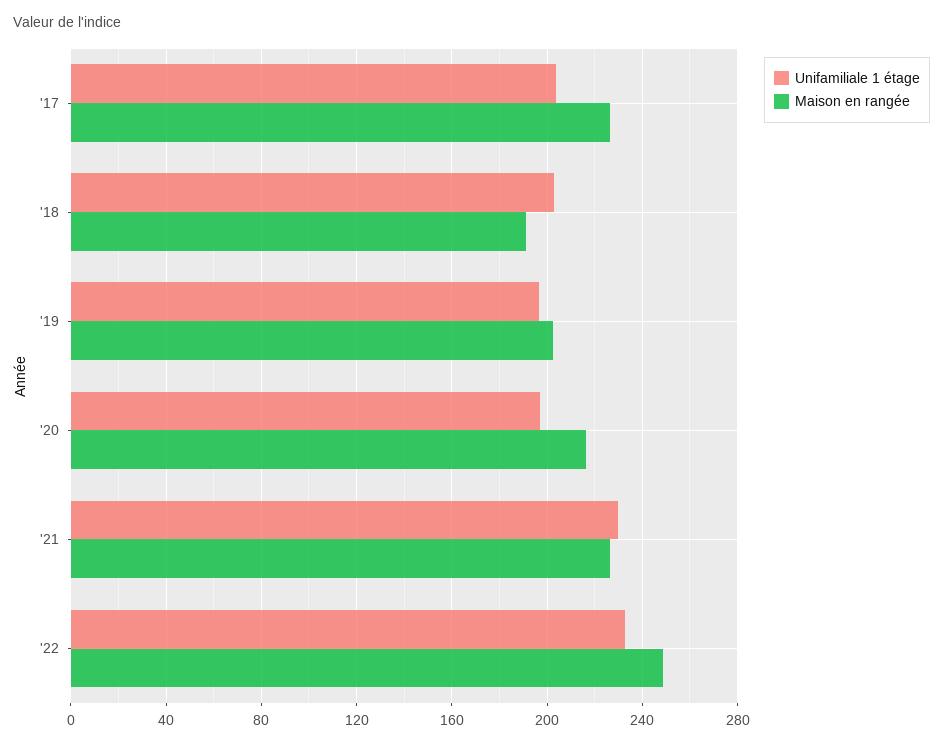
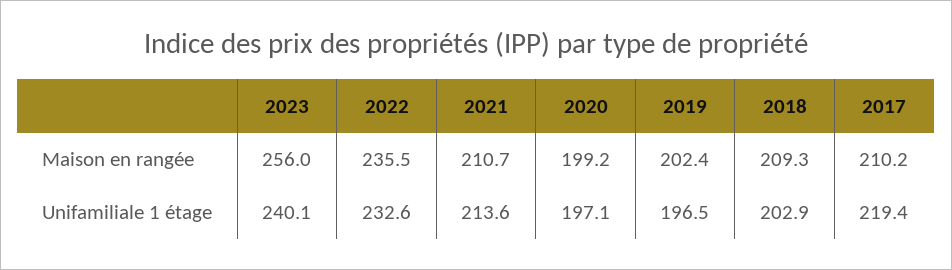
Unifamiliale 1 étage, '17: 205 -> 219.4
Maison en rangée, '17: 225 -> 210.2
Maison en rangée, '18: 190 -> 209.3
Maison en rangée, '20: 215 -> 199.2
Unifamiliale 1 étage, '21: 230 -> 213.6
Maison en rangée, '21: 225 -> 210.7
Maison en rangée, '22: 250 -> 235.5
Maison en rangée, 2023: none -> 256
Unifamiliale 1 étage, 2023: none -> 240.1

